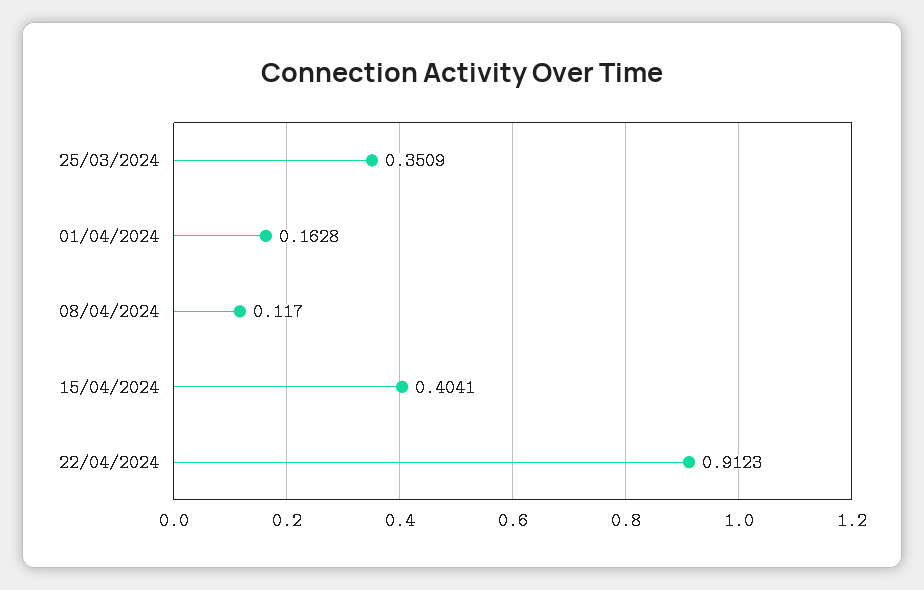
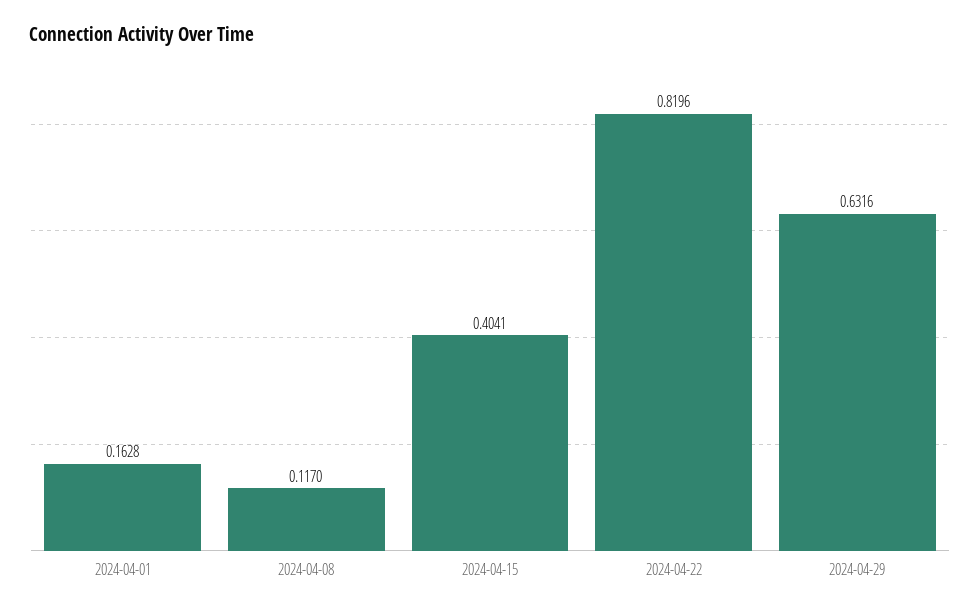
25/03/2024: 0.3509 -> none
22/04/2024: 0.9123 -> 0.8196
2024-04-29: none -> 0.6316

